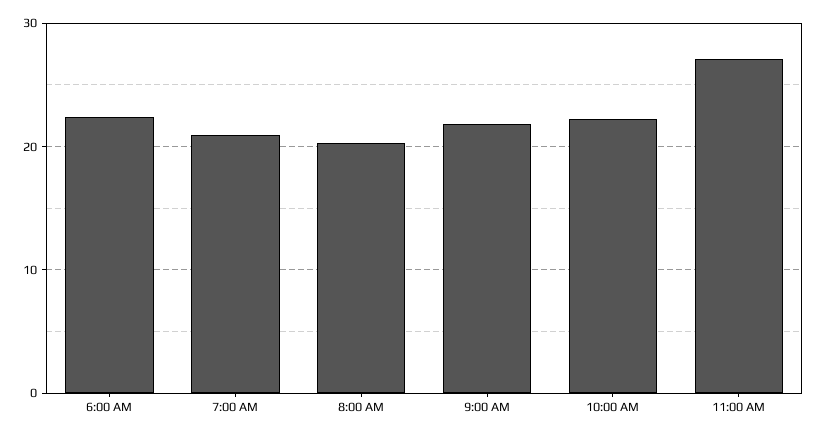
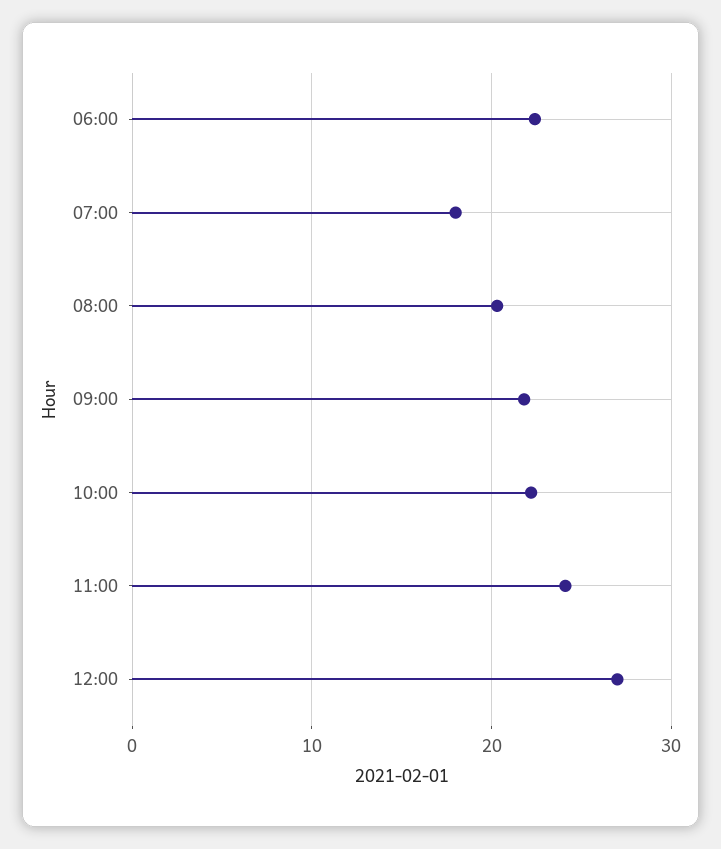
7:00 AM: 21 -> 18
11:00 AM: 27 -> 24
12:00: none -> 27

